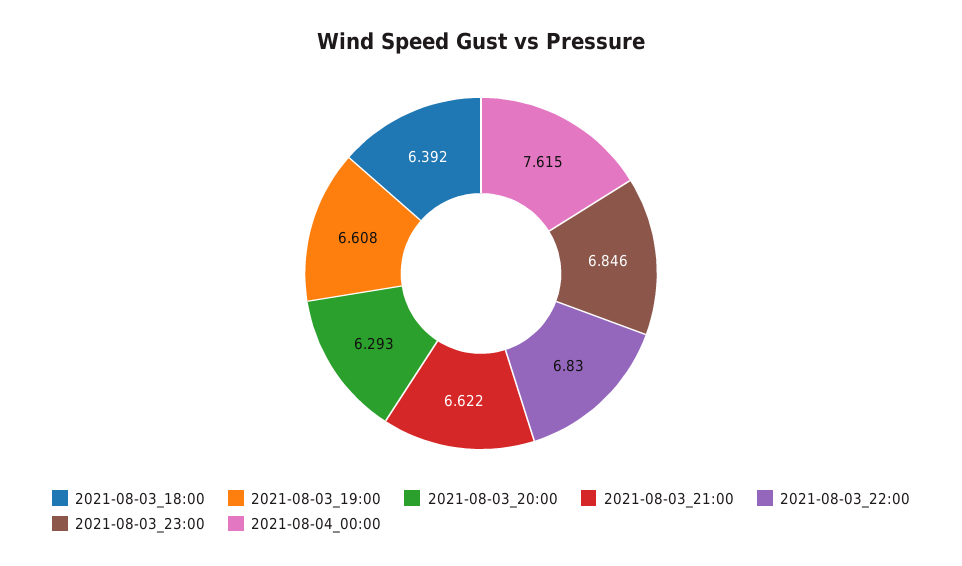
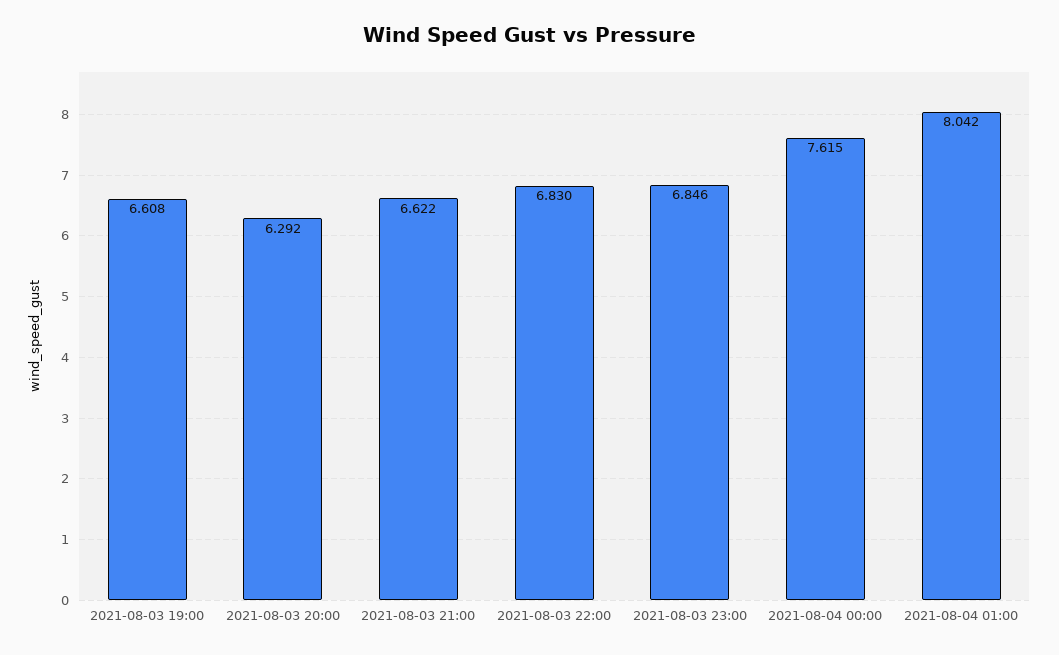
2021-08-03_18:00: 6.392 -> none
2021-08-03_20:00: 6.293 -> 6.292
2021-08-04 01:00: none -> 8.042

